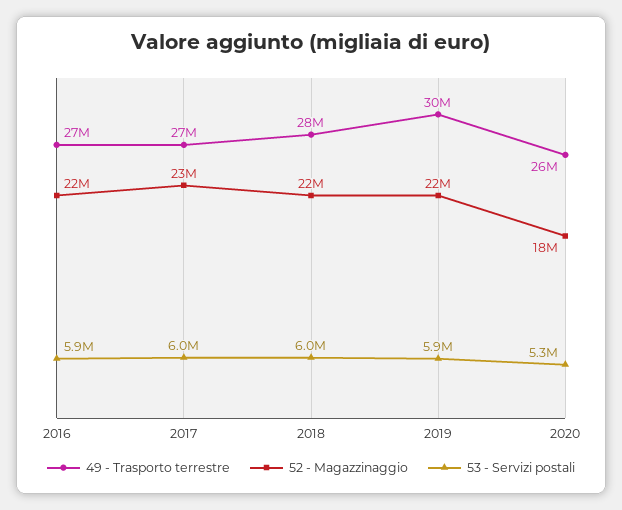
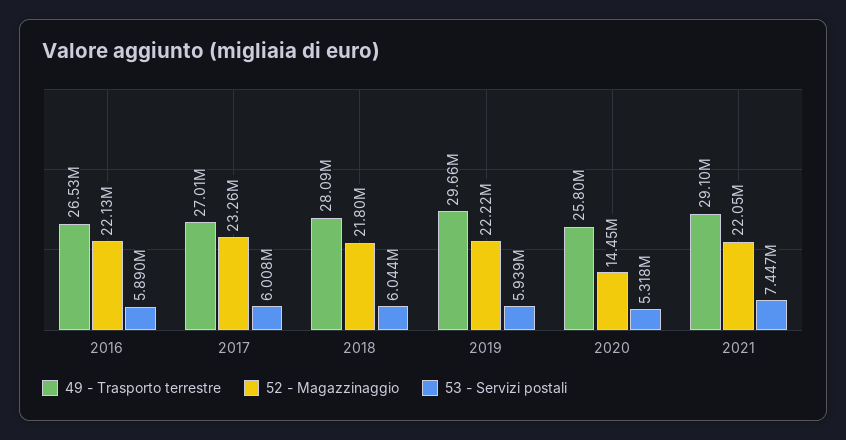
52 - Magazzinaggio, 2020: 18000000 -> 14450000
49 - Trasporto terrestre, 2021: none -> 29100000
52 - Magazzinaggio, 2021: none -> 22050000
53 - Servizi postali, 2021: none -> 7447000

